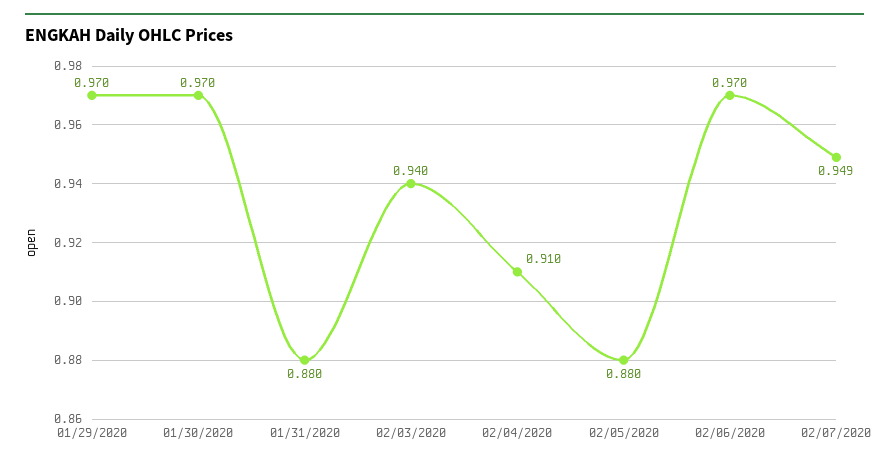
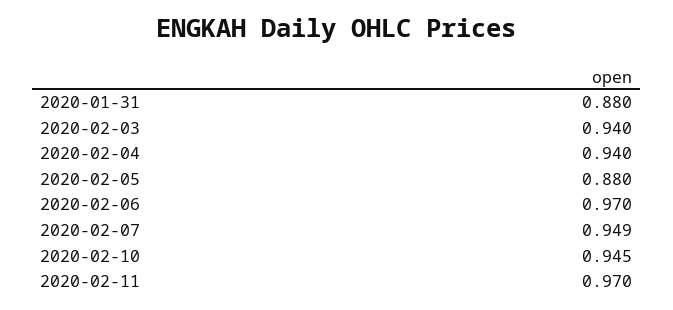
01/29/2020: 0.97 -> none
01/30/2020: 0.97 -> none
02/04/2020: 0.91 -> 0.94
2020-02-10: none -> 0.945
2020-02-11: none -> 0.97

